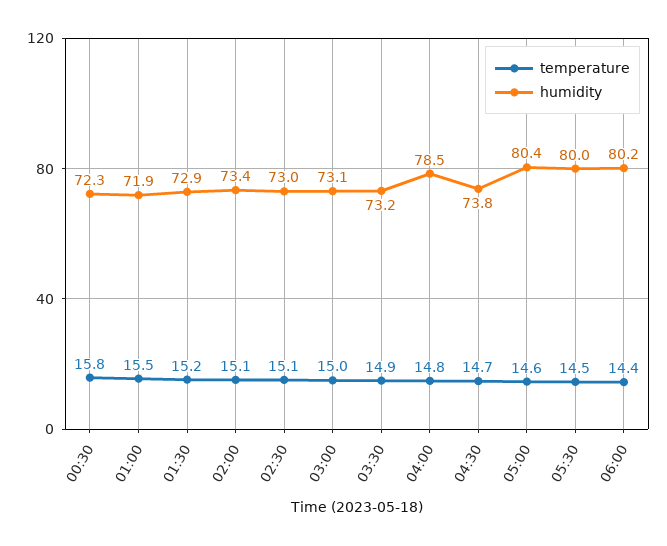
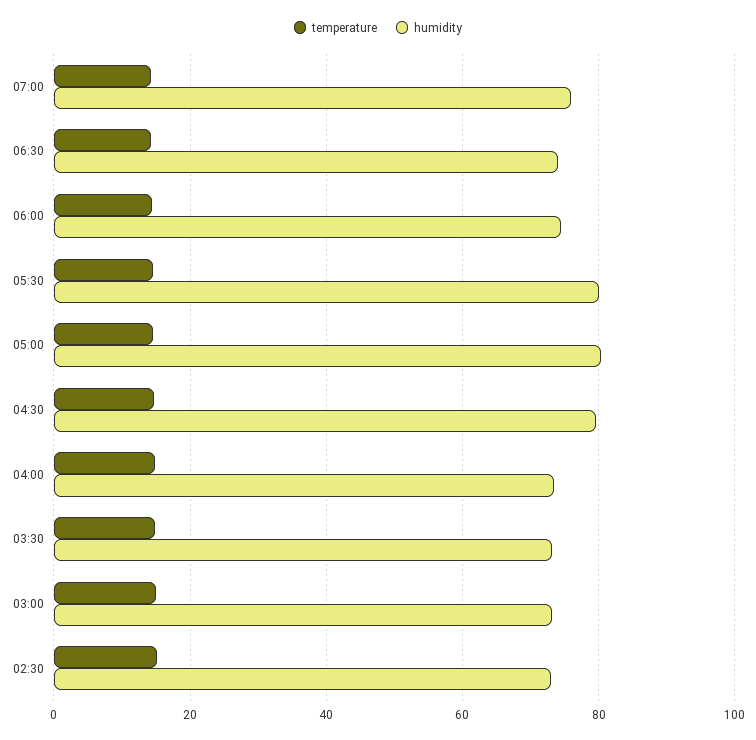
temperature, 00:30: 15.8 -> none
humidity, 00:30: 72.3 -> none
temperature, 01:00: 15.5 -> none
humidity, 01:00: 71.9 -> none
temperature, 01:30: 15.2 -> none
humidity, 01:30: 72.9 -> none
temperature, 02:00: 15.1 -> none
humidity, 02:00: 73.4 -> none
humidity, 04:00: 78.5 -> 74
humidity, 04:30: 73.8 -> 80
humidity, 06:00: 80.2 -> 74
temperature, 07:00: none -> 14
humidity, 07:00: none -> 76
temperature, 06:30: none -> 14
humidity, 06:30: none -> 74

